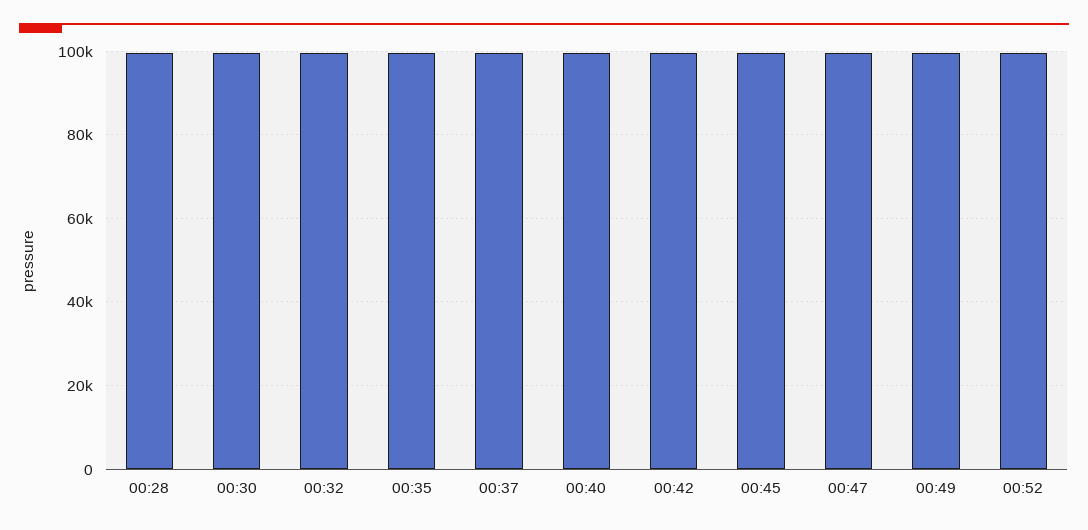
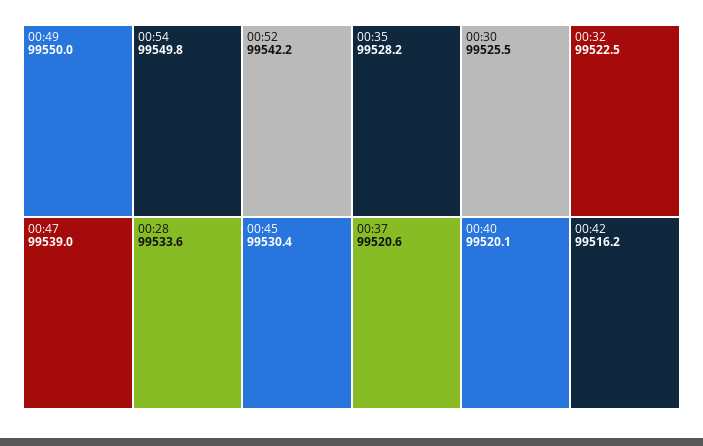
00:54: none -> 99549.8

